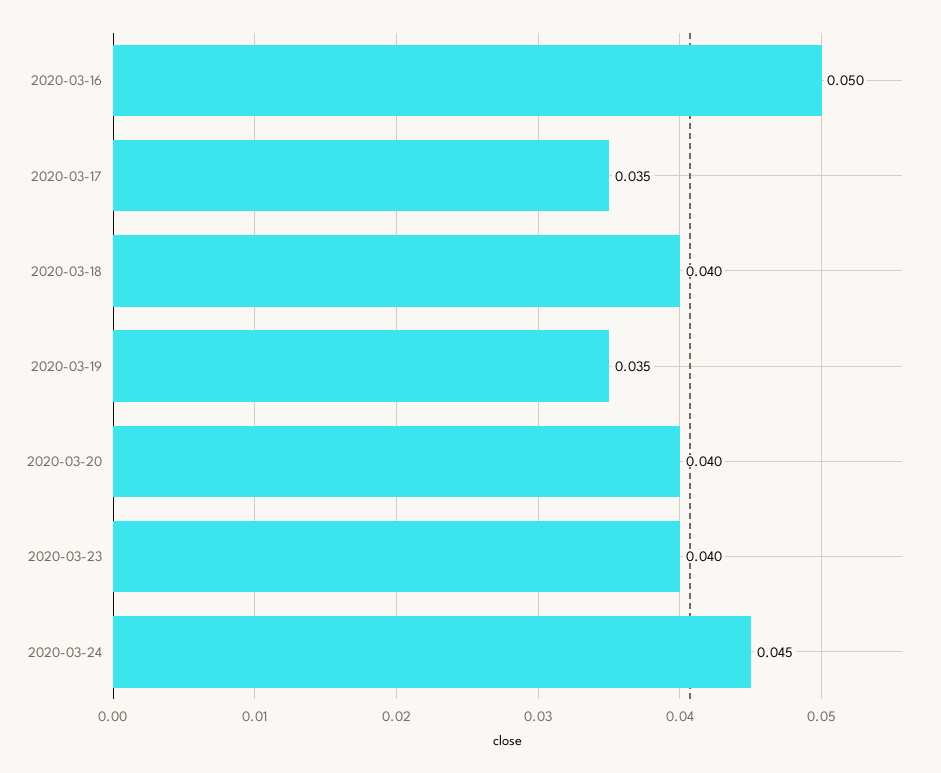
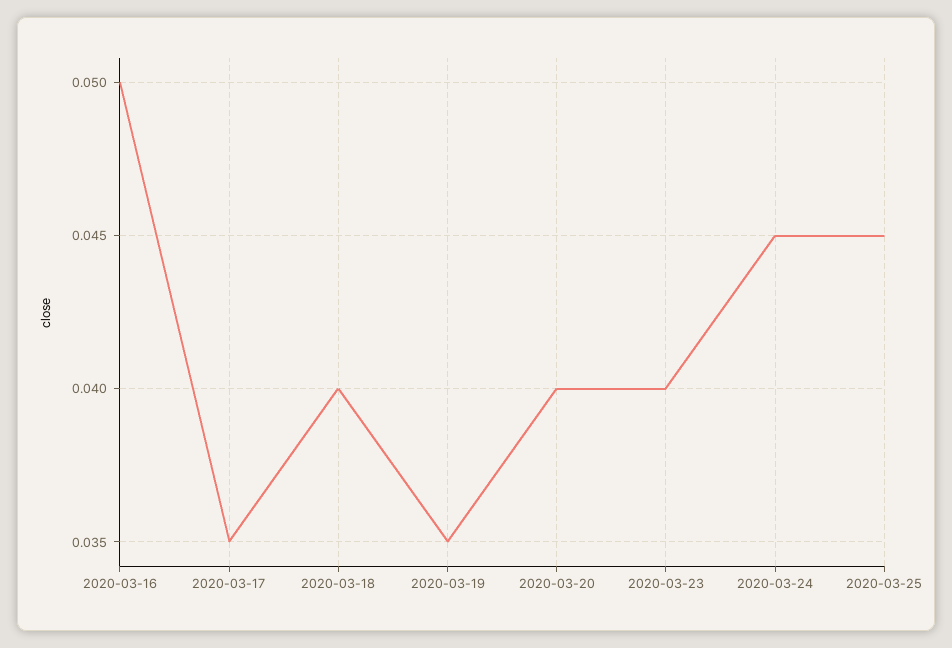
2020-03-25: none -> 0.045

